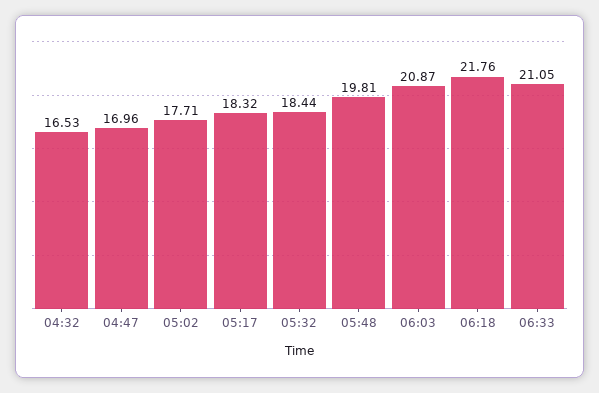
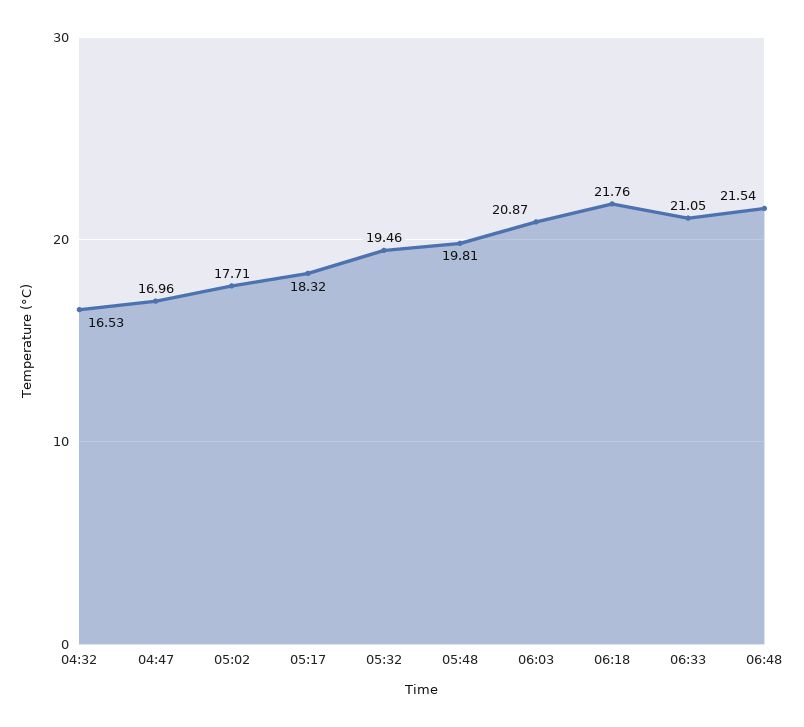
05:32: 18.44 -> 19.46
06:48: none -> 21.54

